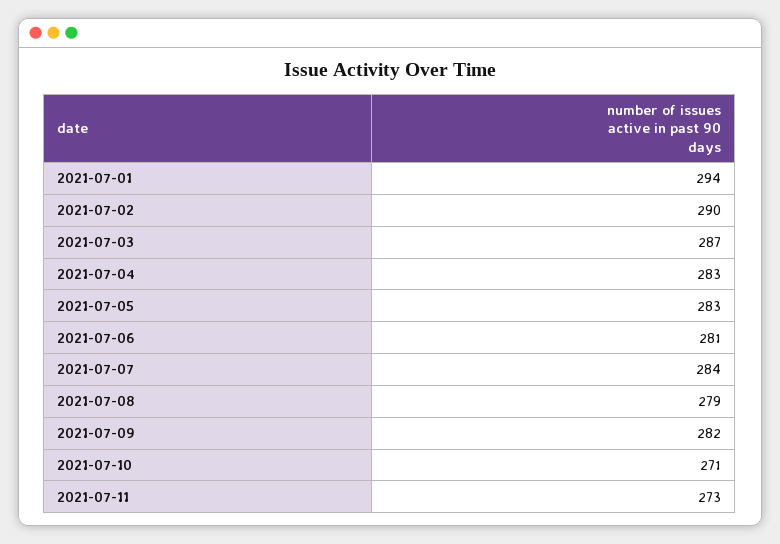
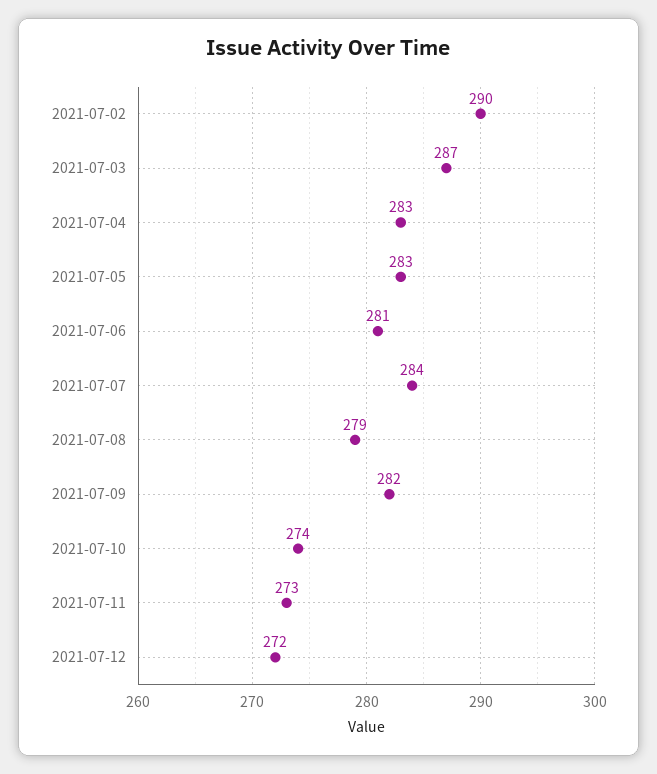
2021-07-01: 294 -> none
2021-07-10: 271 -> 274
2021-07-12: none -> 272

